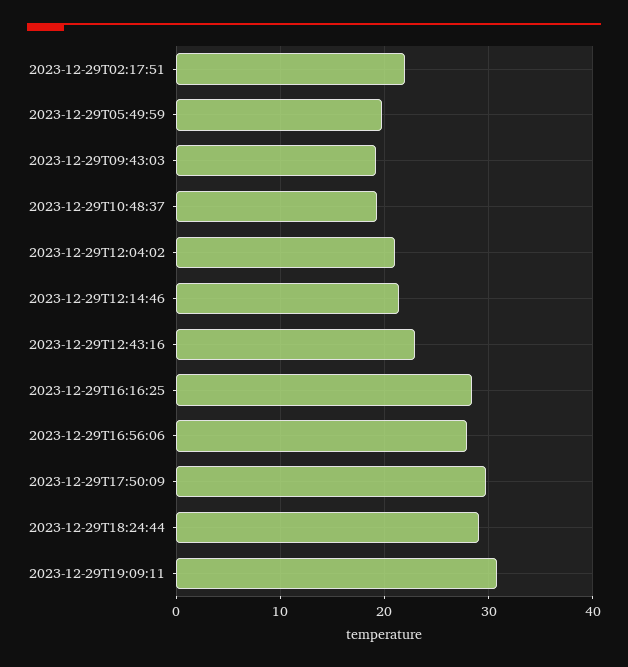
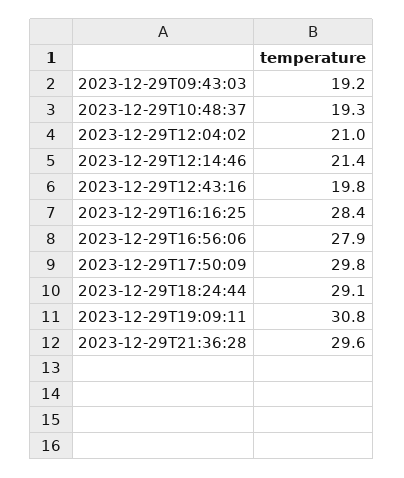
2023-12-29T02:17:51: 22 -> none
2023-12-29T05:49:59: 20 -> none
2023-12-29T12:43:16: 23 -> 19.8
2023-12-29T21:36:28: none -> 29.6

